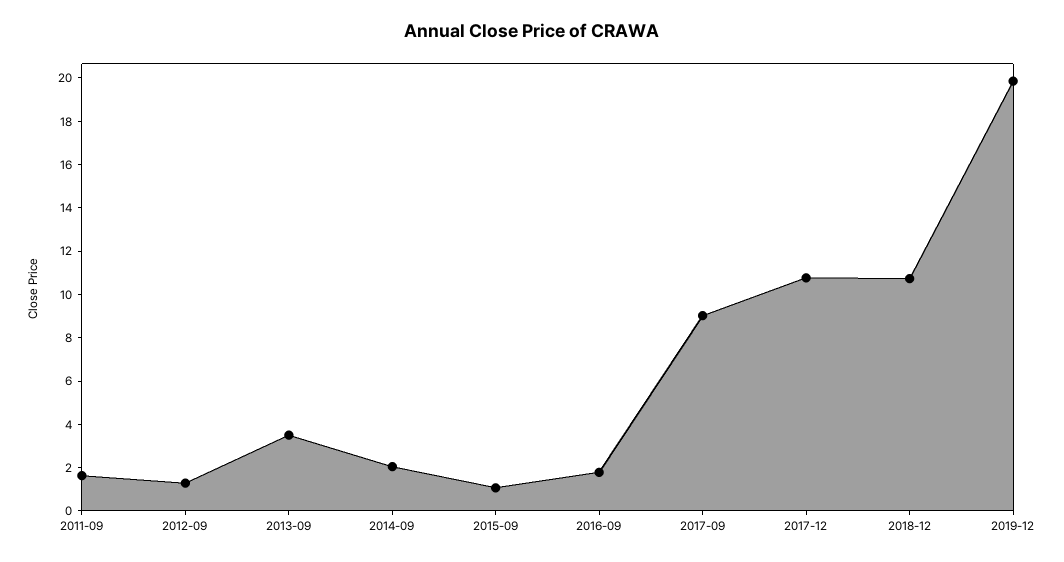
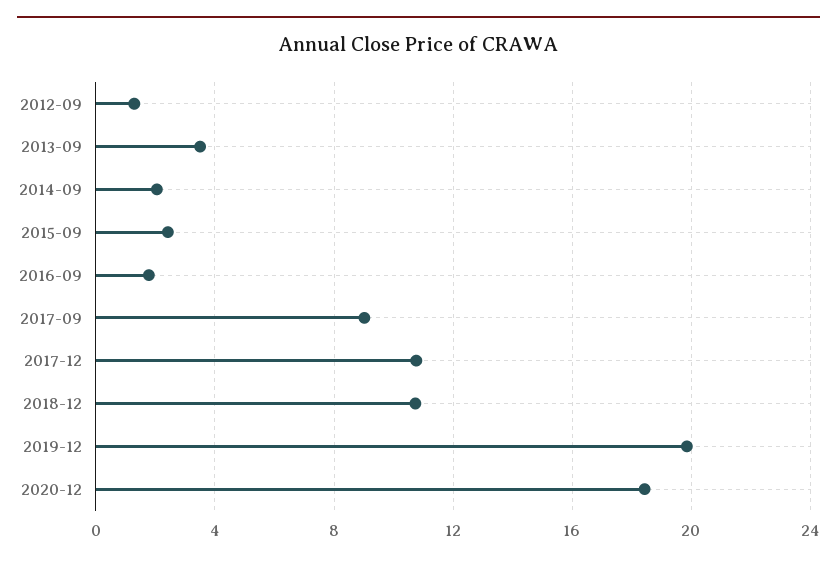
2011-09: 1.5 -> none
2015-09: 1 -> 2.5
2020-12: none -> 18.5

